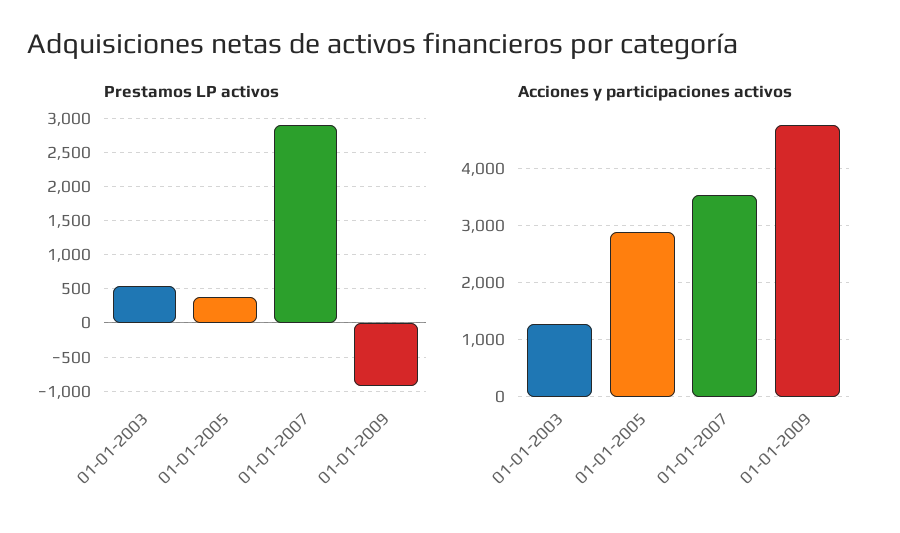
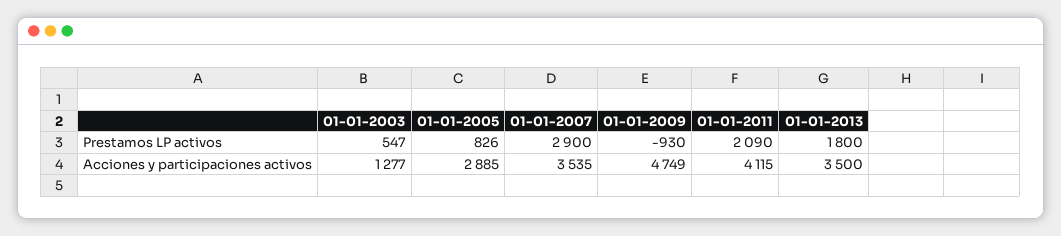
Prestamos LP activos, 01-01-2005: 400 -> 826
Prestamos LP activos, 01-01-2011: none -> 2090
Prestamos LP activos, 01-01-2013: none -> 1800
Acciones y participaciones activos, 01-01-2011: none -> 4115
Acciones y participaciones activos, 01-01-2013: none -> 3500

